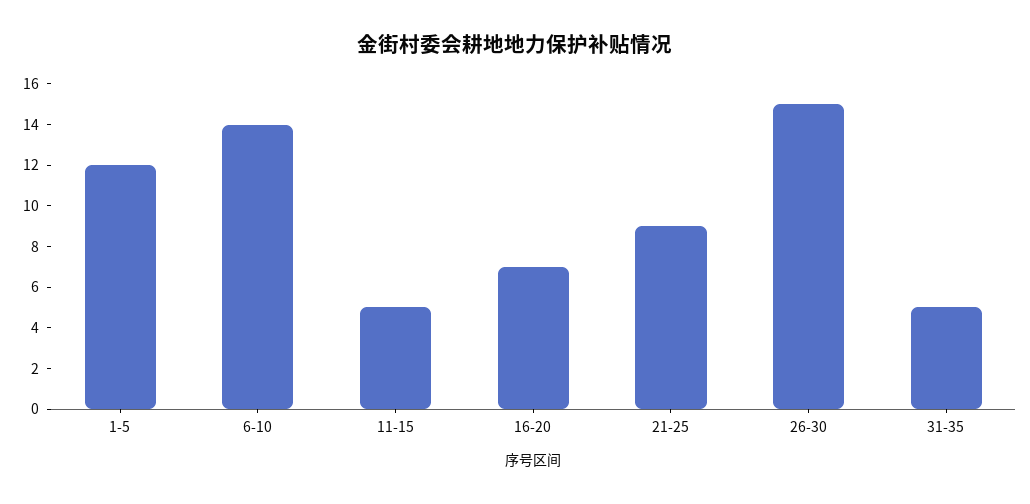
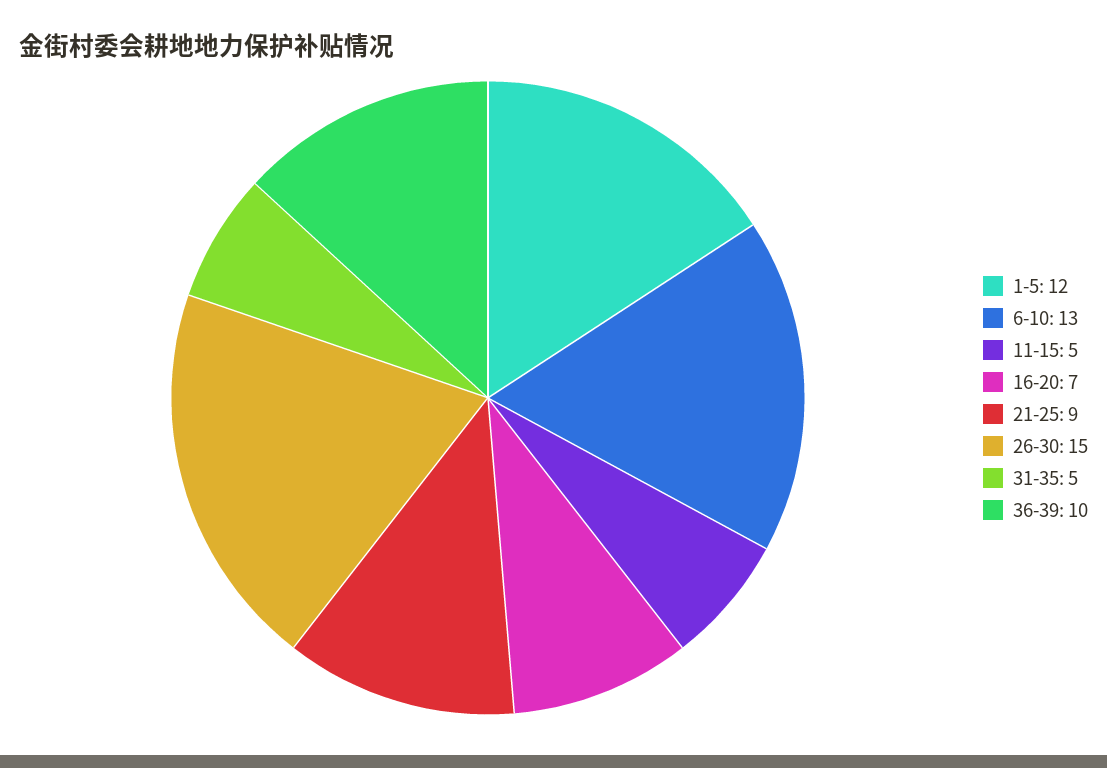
6-10: 14 -> 13
36-39: none -> 10

